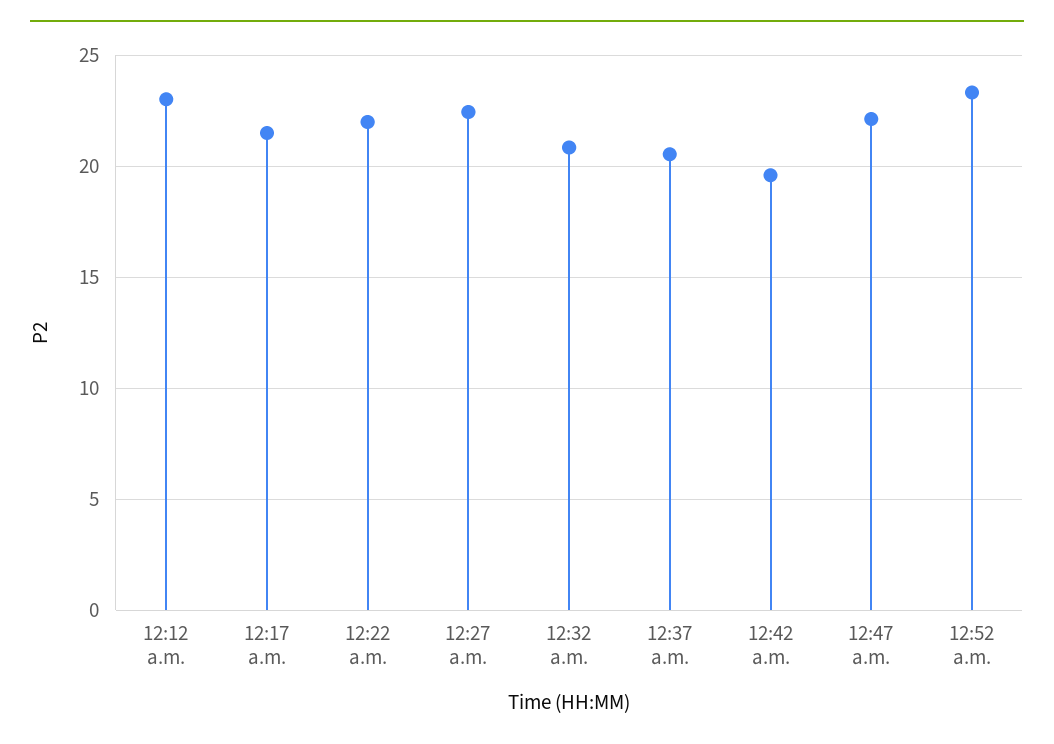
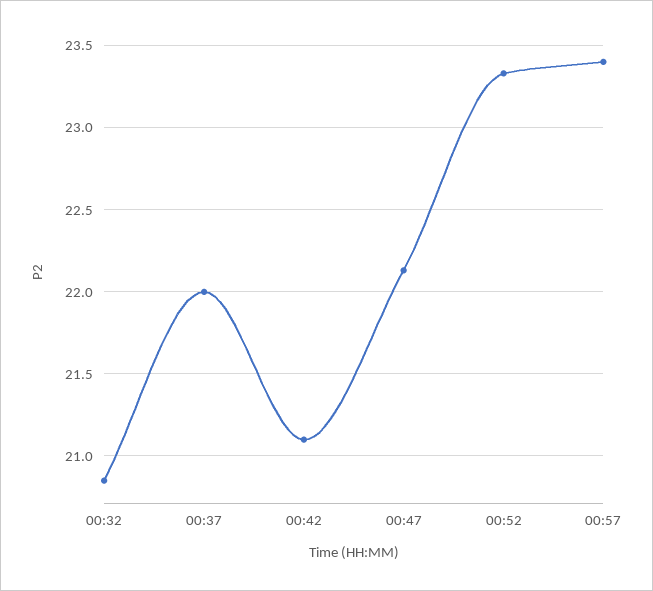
12:12 a.m.: 23 -> none
12:17 a.m.: 21.5 -> none
12:22 a.m.: 22 -> none
12:27 a.m.: 22.5 -> none
12:37 a.m.: 20.5 -> 22
12:42 a.m.: 19.5 -> 21.1
00:57: none -> 23.4

